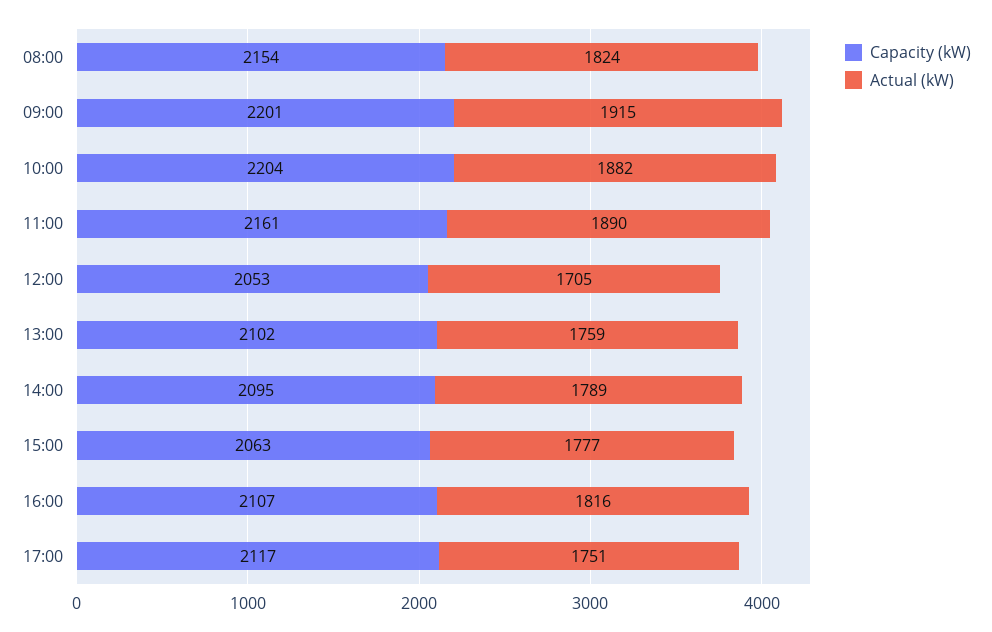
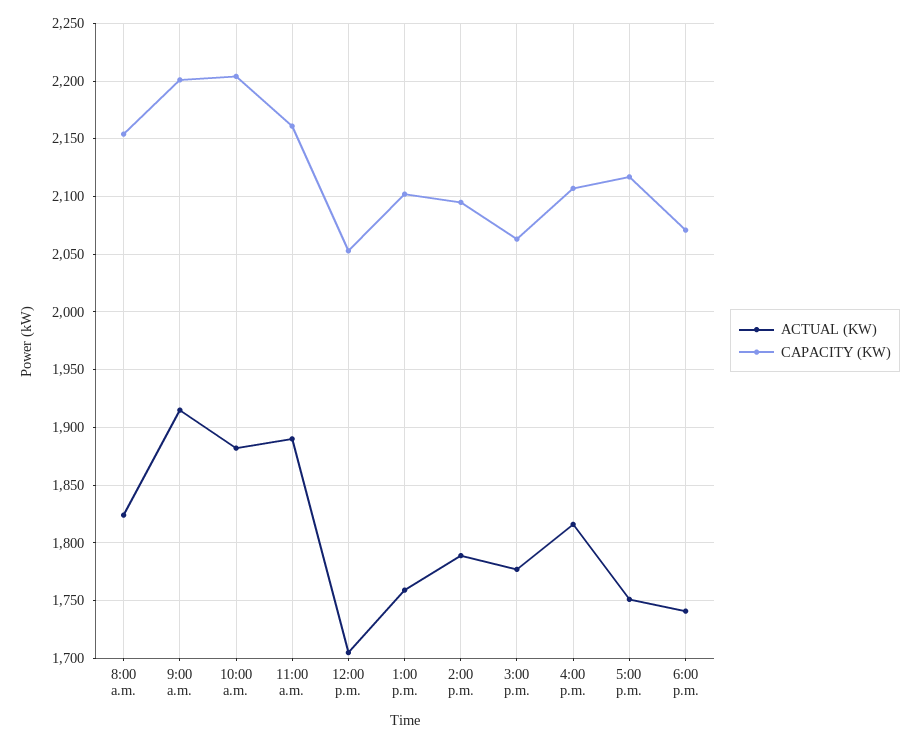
Actual (kW), 6:00 p.m.: none -> 1740
Capacity (kW), 6:00 p.m.: none -> 2070

